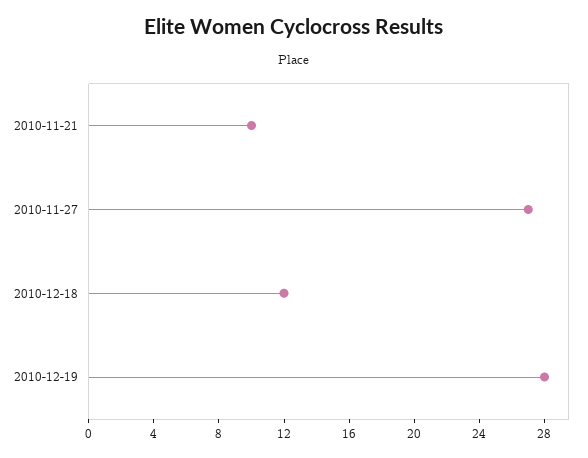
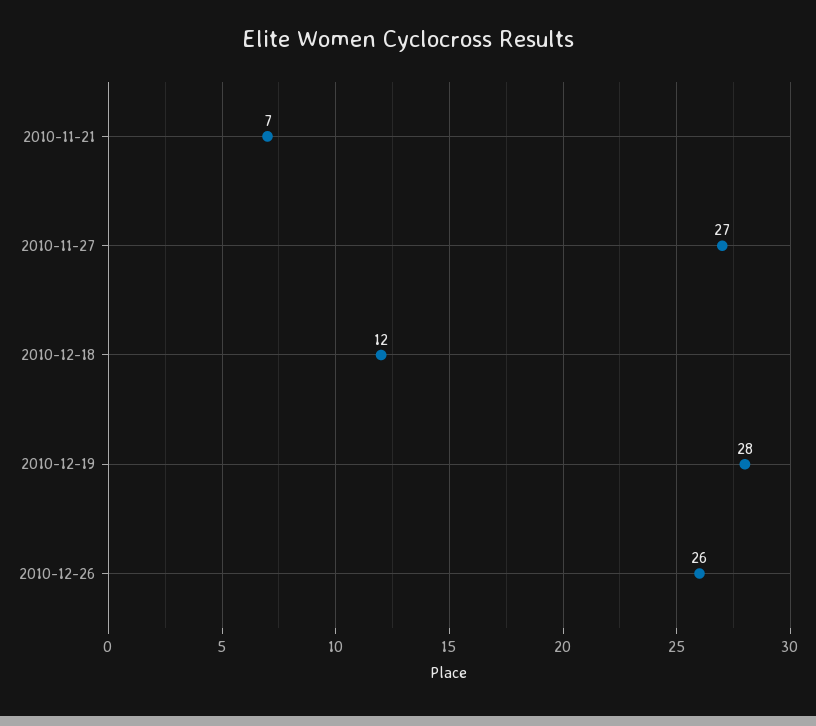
2010-11-21: 10 -> 7
2010-12-26: none -> 26

